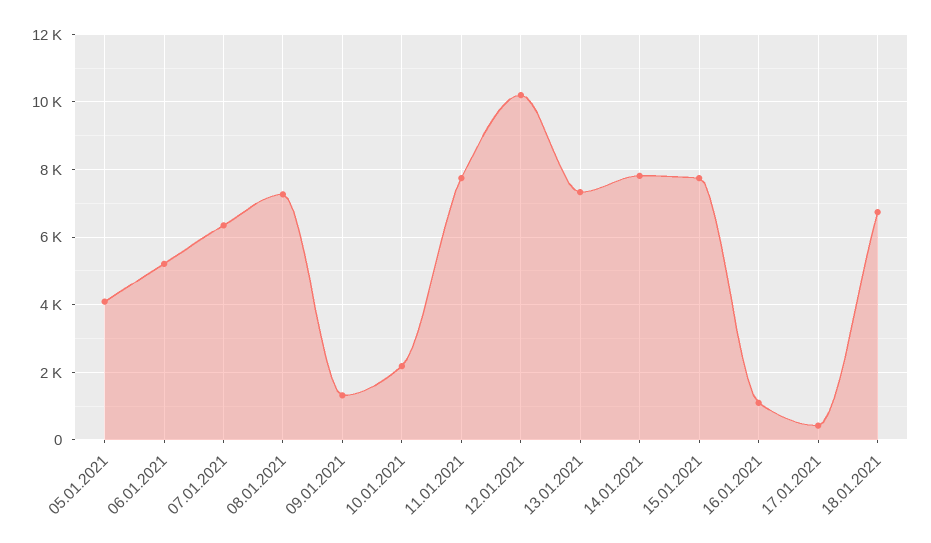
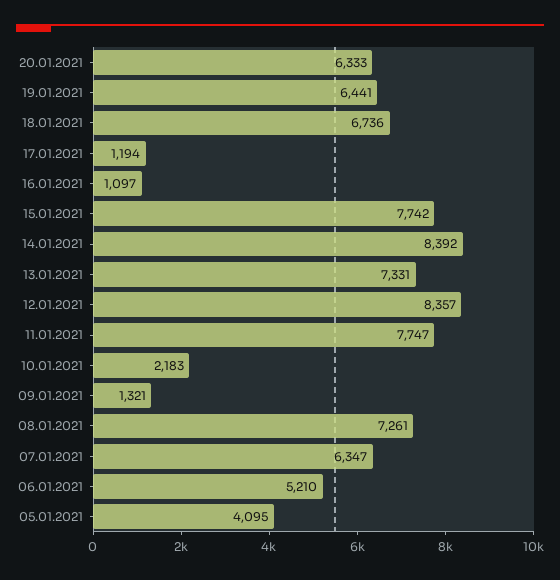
12.01.2021: 10200 -> 8357
14.01.2021: 7800 -> 8392
17.01.2021: 400 -> 1194
20.01.2021: none -> 6333
19.01.2021: none -> 6441

